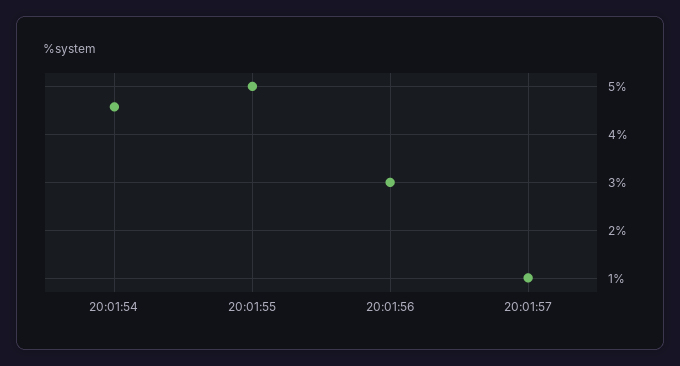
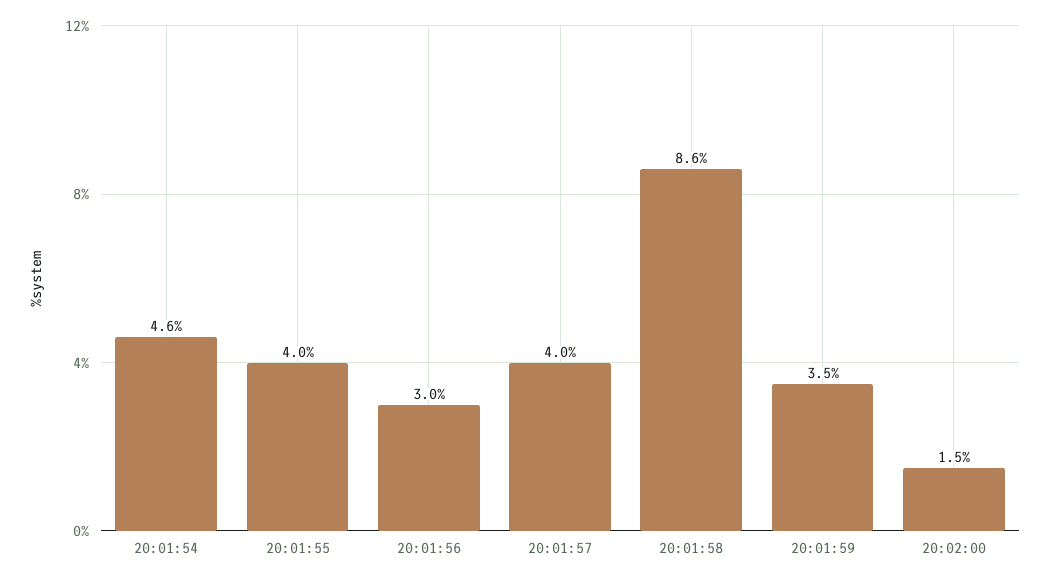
20:01:55: 5 -> 4
20:01:57: 1 -> 4
20:01:58: none -> 8.6
20:01:59: none -> 3.5
20:02:00: none -> 1.5

